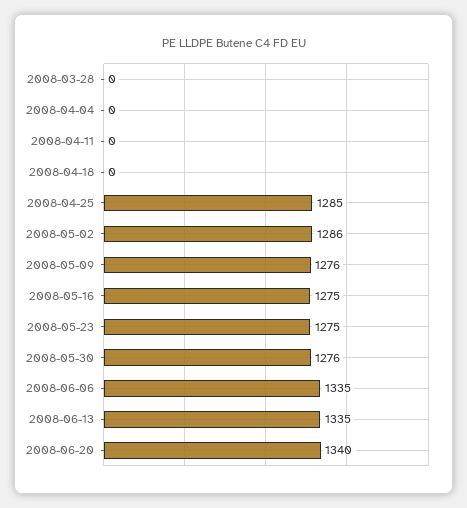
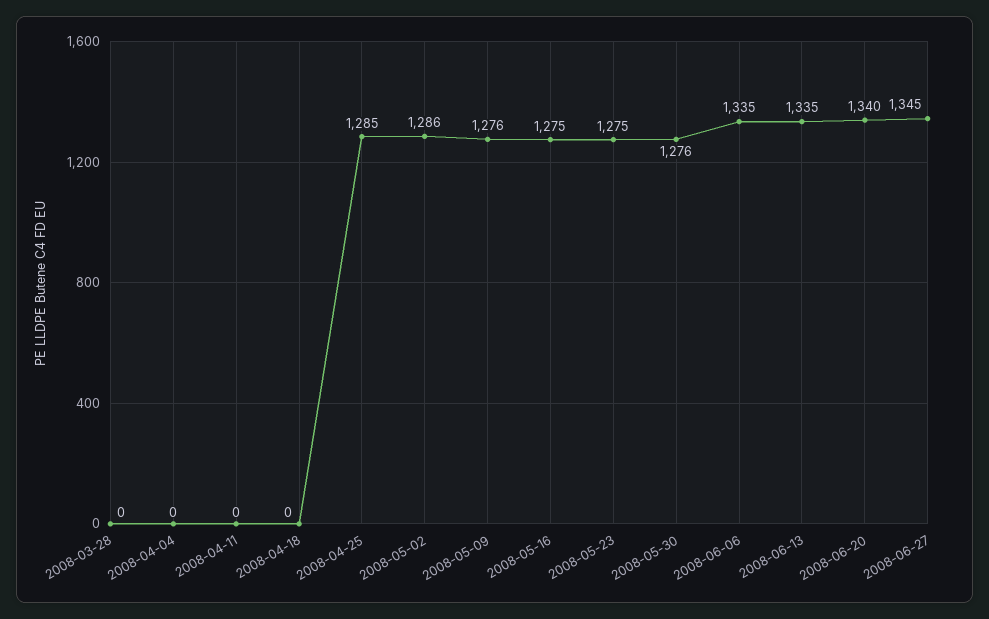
2008-06-27: none -> 1345

